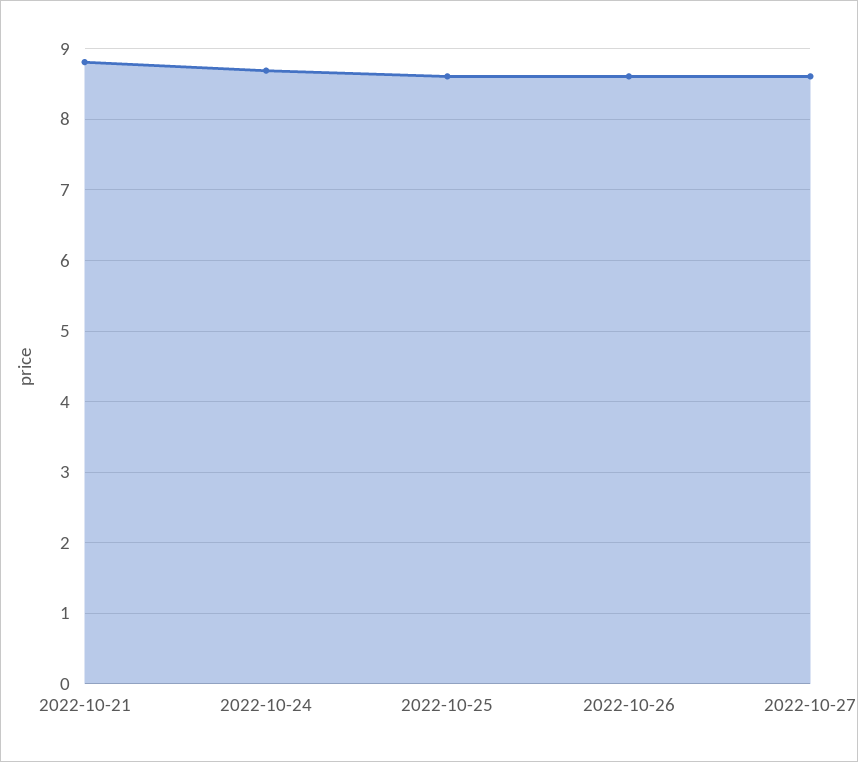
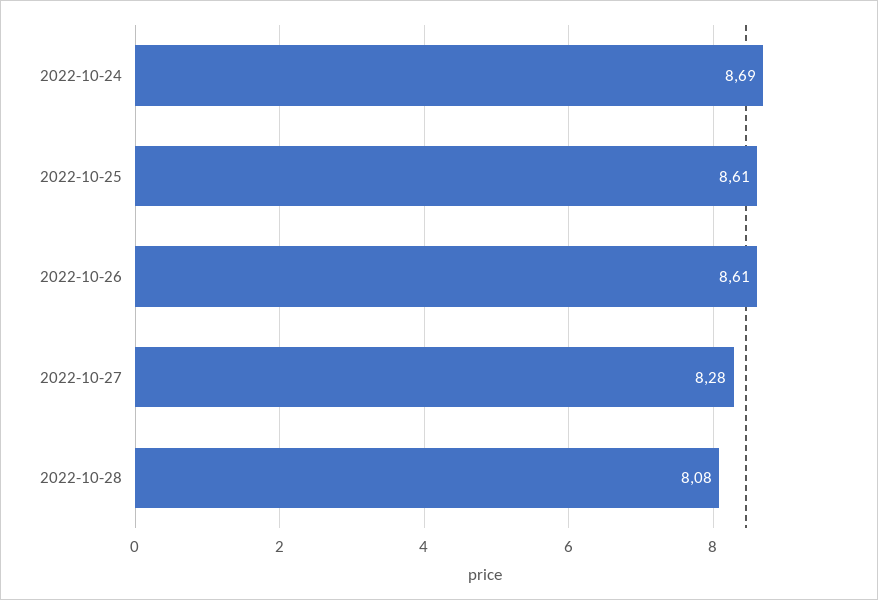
2022-10-21: 8.8 -> none
2022-10-27: 8.6 -> 8.28
2022-10-28: none -> 8.08

